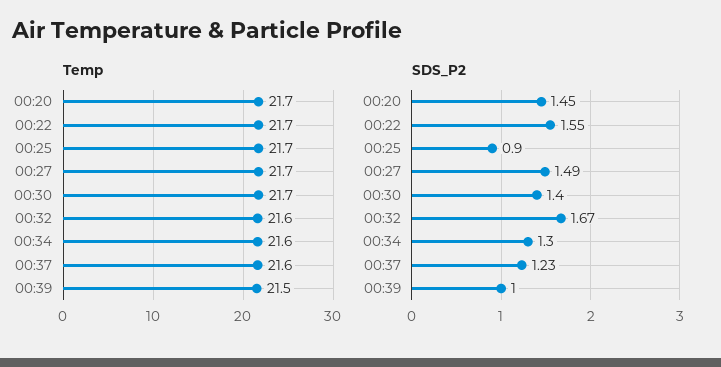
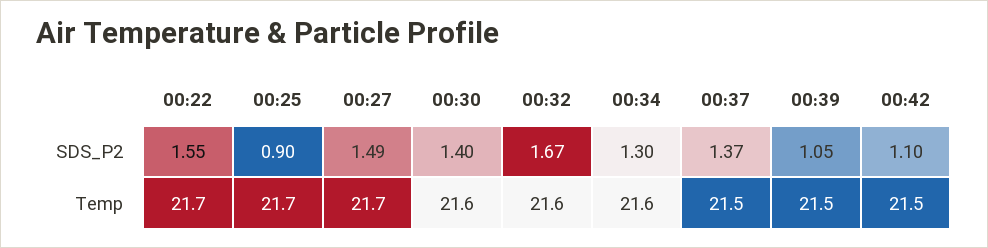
Temp, 00:20: 21.7 -> none
Temp, 00:30: 21.7 -> 21.6
Temp, 00:37: 21.6 -> 21.5
SDS_P2, 00:20: 1.45 -> none
SDS_P2, 00:37: 1.23 -> 1.37
SDS_P2, 00:39: 1 -> 1.05
SDS_P2, 00:42: none -> 1.1
Temp, 00:42: none -> 21.5

